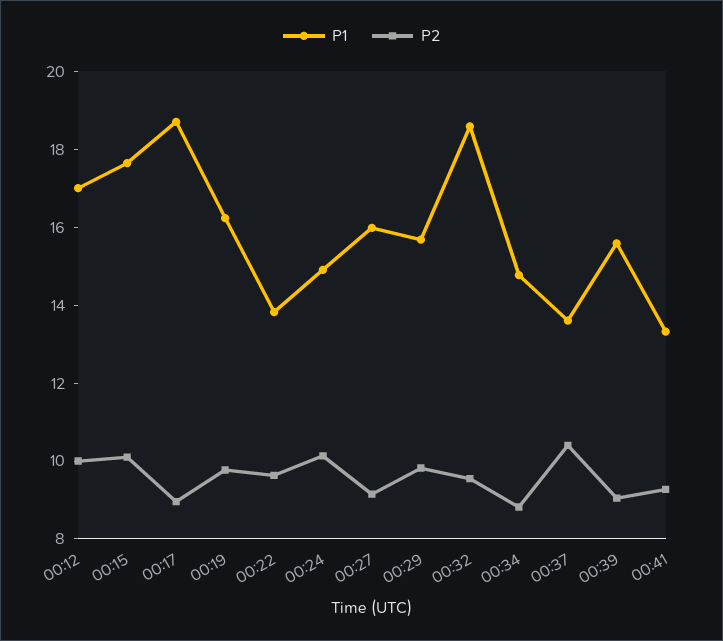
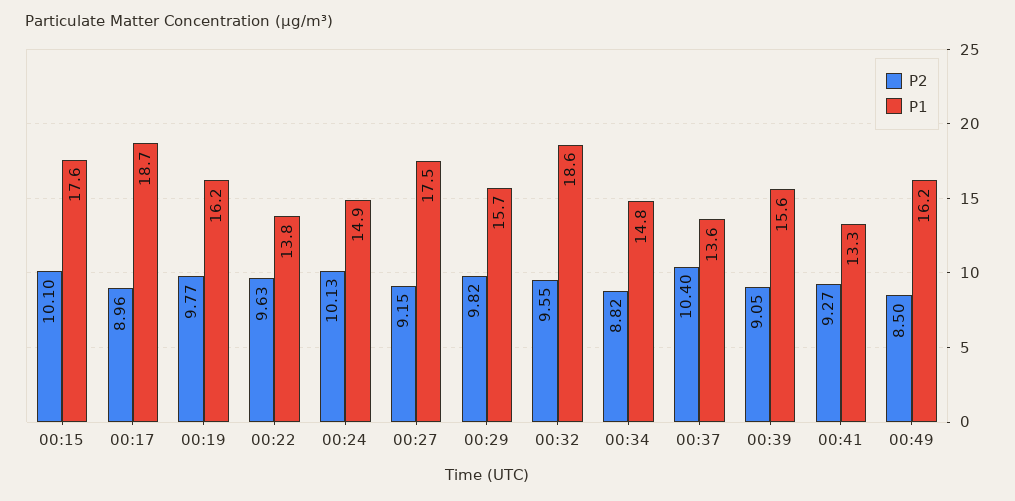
P1, 00:12: 17 -> none
P2, 00:12: 10 -> none
P1, 00:27: 16 -> 17.5
P2, 00:49: none -> 8.5
P1, 00:49: none -> 16.2

